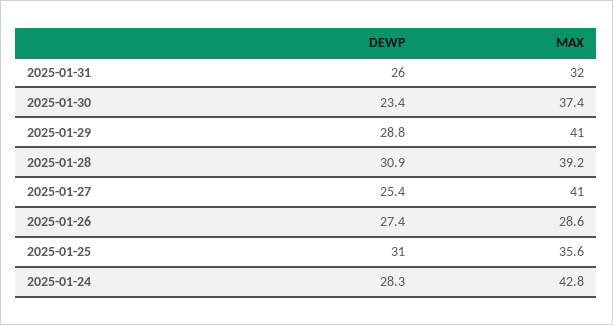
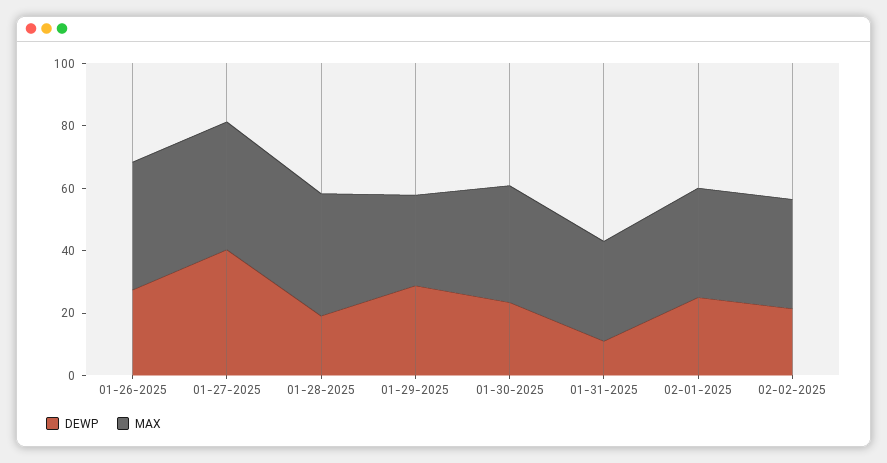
DEWP, 2025-01-31: 26 -> 10
MAX, 2025-01-29: 41 -> 30
DEWP, 2025-01-28: 30.9 -> 20
DEWP, 2025-01-27: 25.4 -> 40
MAX, 2025-01-26: 28.6 -> 40
DEWP, 2025-01-25: 31 -> none
MAX, 2025-01-25: 35.6 -> none
DEWP, 2025-01-24: 28.3 -> none
MAX, 2025-01-24: 42.8 -> none
DEWP, 02-01-2025: none -> 25
MAX, 02-01-2025: none -> 35
DEWP, 02-02-2025: none -> 20
MAX, 02-02-2025: none -> 35

